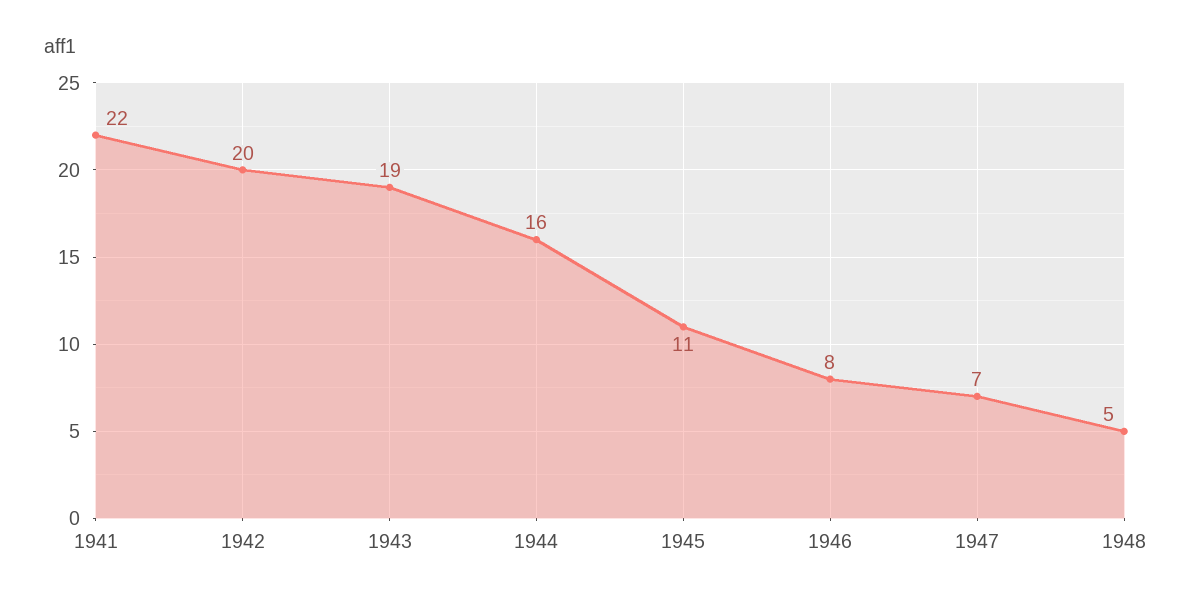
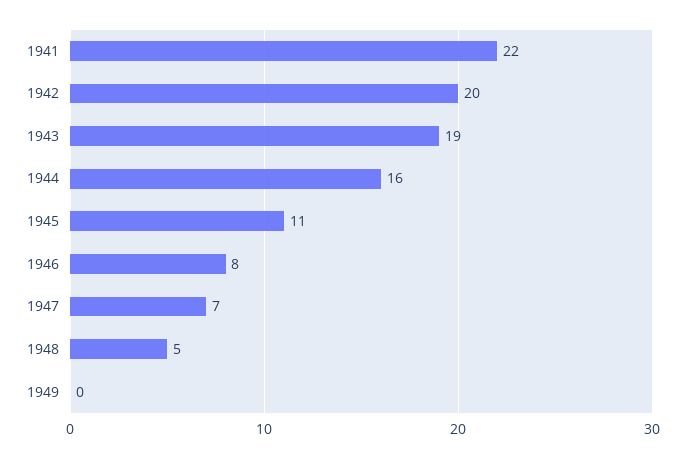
1949: none -> 0

